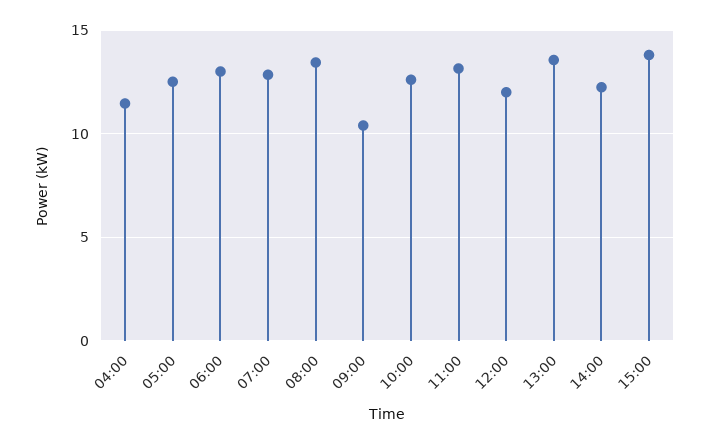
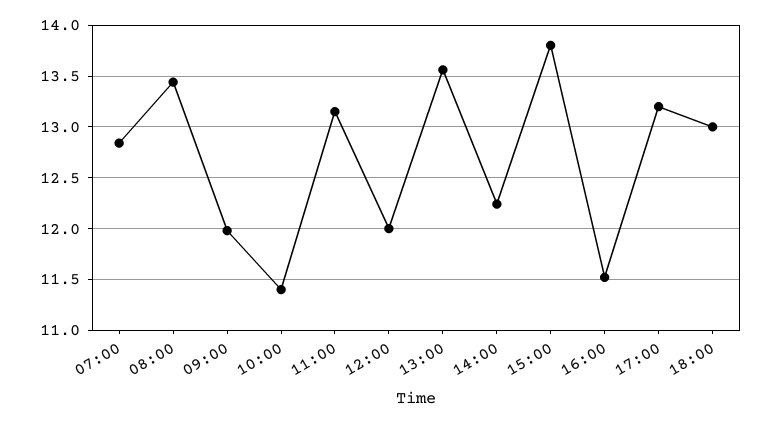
04:00: 11.5 -> none
05:00: 12.5 -> none
06:00: 13 -> none
09:00: 10.5 -> 12
10:00: 12.5 -> 11.4
16:00: none -> 11.5
17:00: none -> 13.2
18:00: none -> 13

